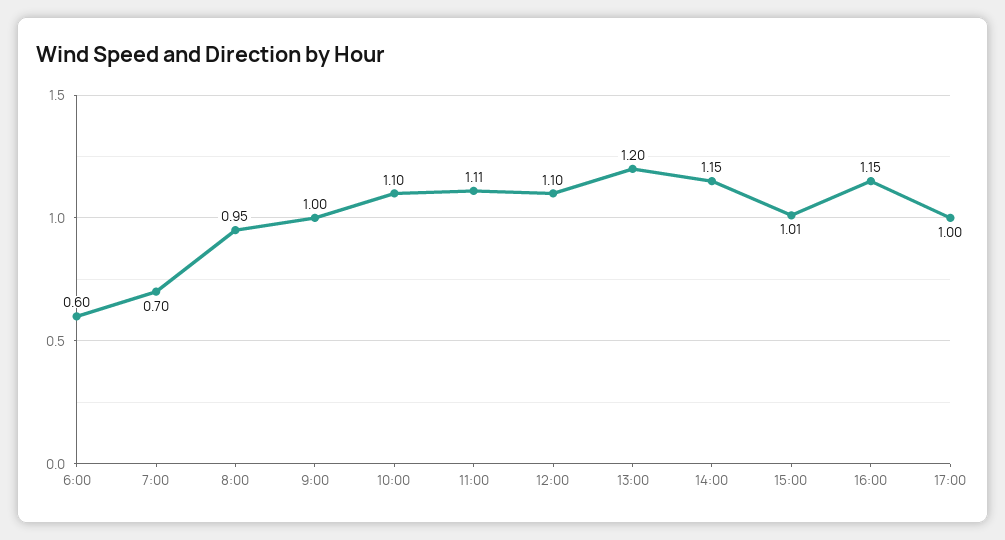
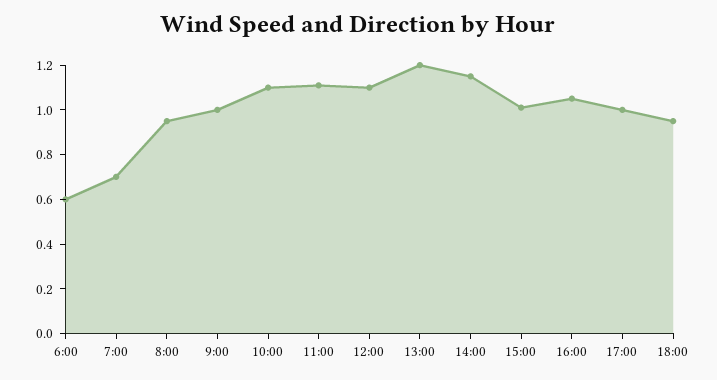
16:00: 1.15 -> 1.05
18:00: none -> 0.95

